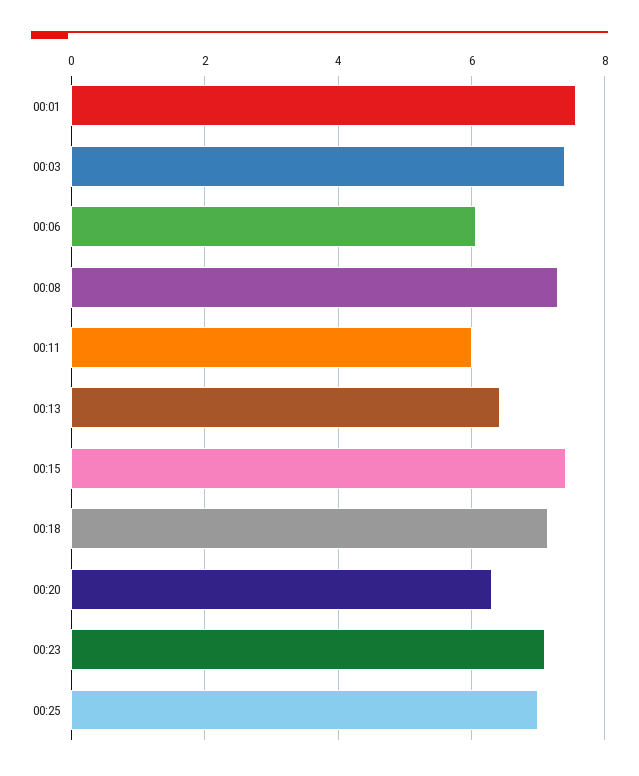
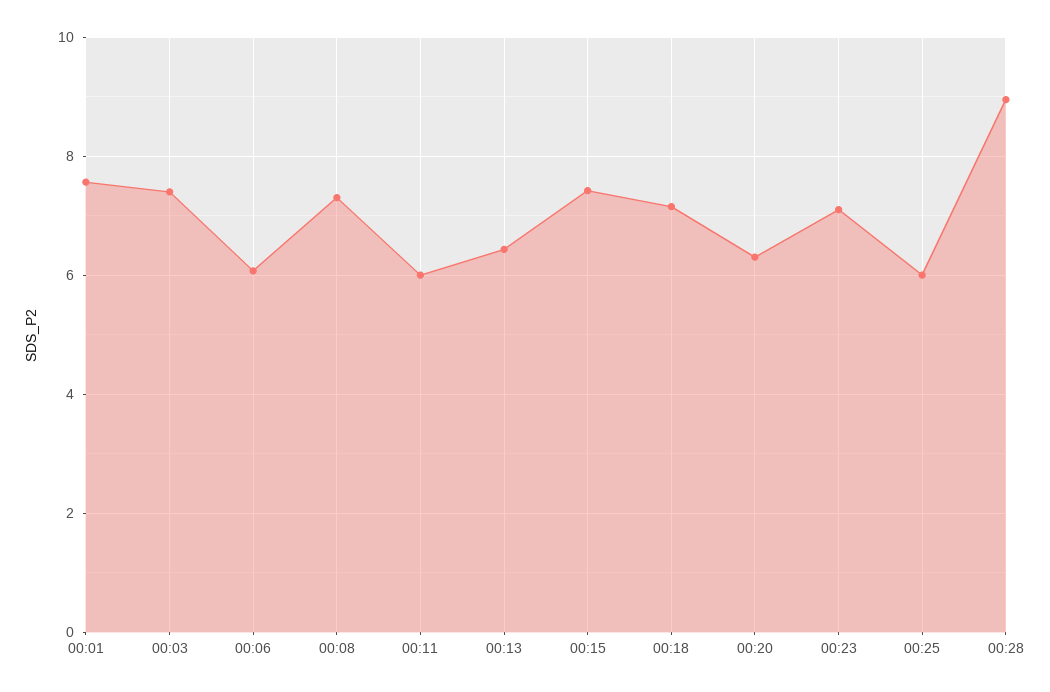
00:25: 7 -> 6
00:28: none -> 9

